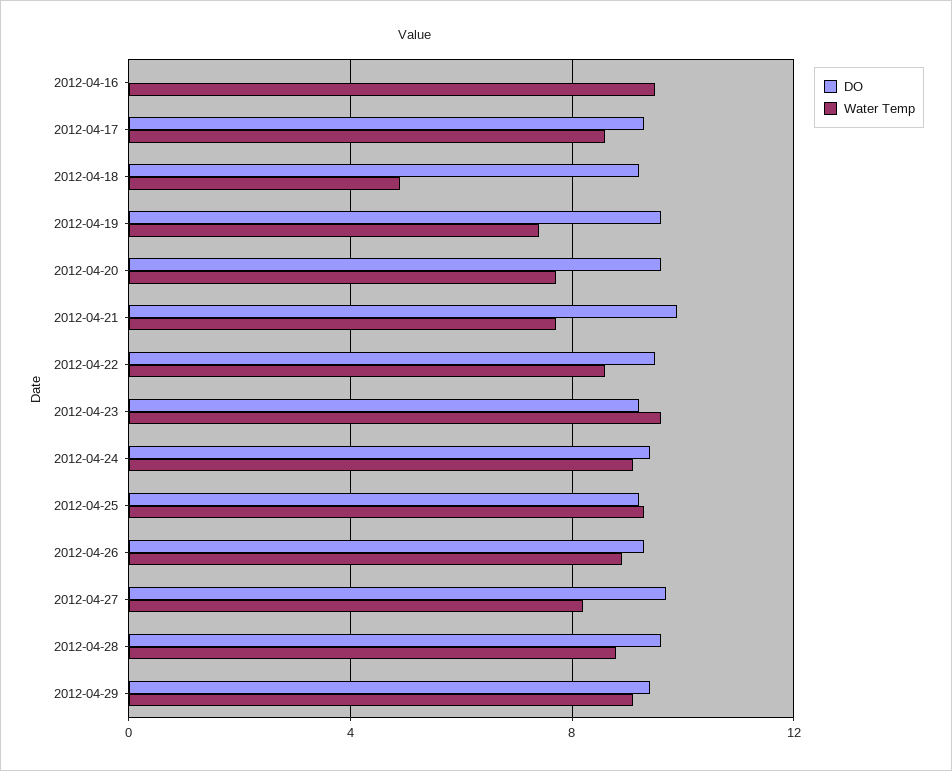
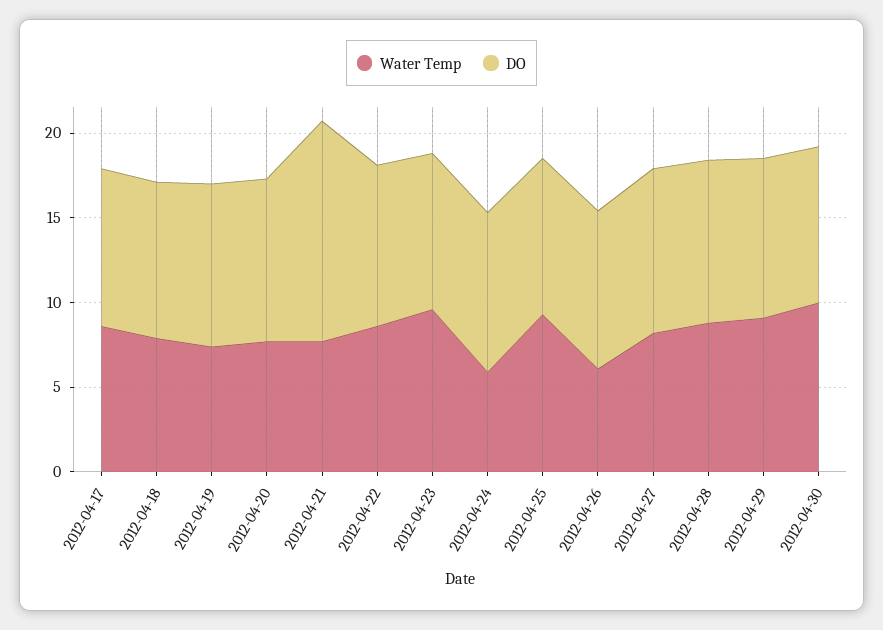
DO, 2012-04-16: 0 -> none
Water Temp, 2012-04-16: 9.5 -> none
Water Temp, 2012-04-18: 5 -> 8
DO, 2012-04-21: 10 -> 13
Water Temp, 2012-04-24: 9 -> 6
Water Temp, 2012-04-26: 9 -> 6
Water Temp, 2012-04-30: none -> 10
DO, 2012-04-30: none -> 9

